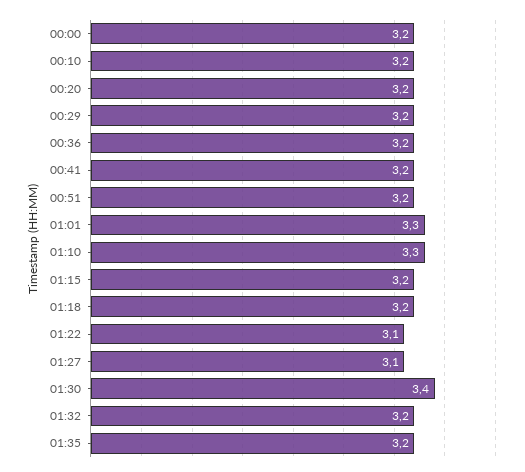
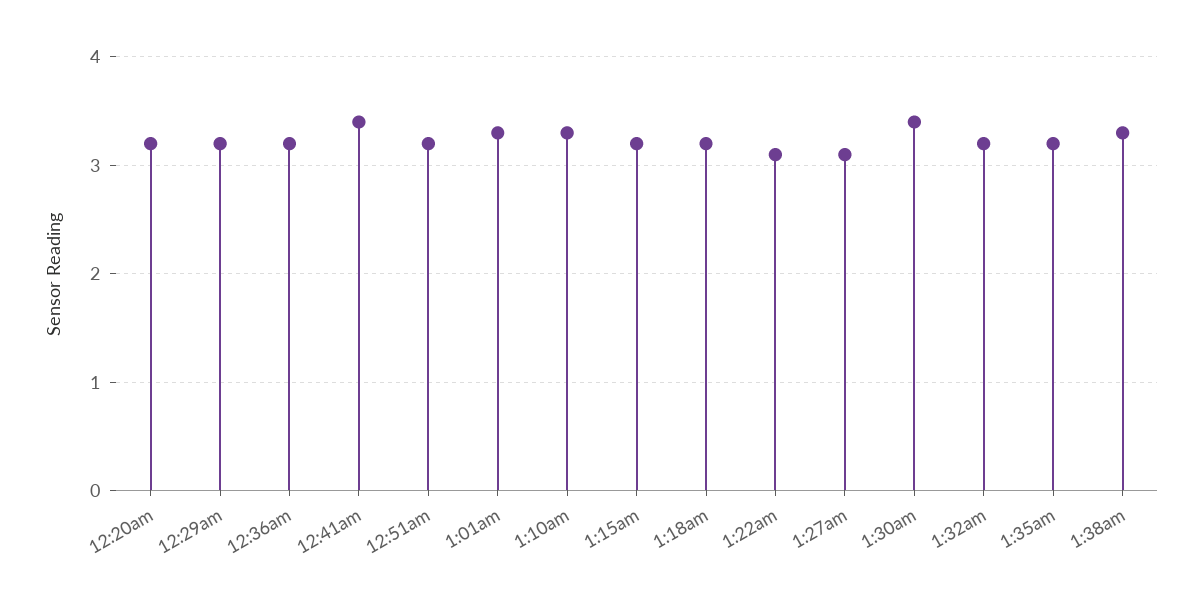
00:00: 3.2 -> none
00:10: 3.2 -> none
00:41: 3.2 -> 3.4
1:38am: none -> 3.3

